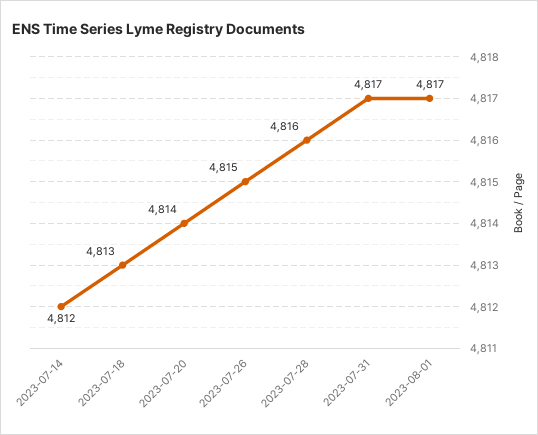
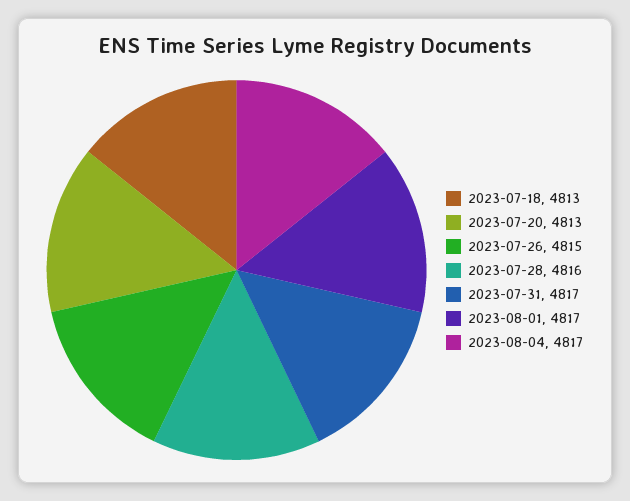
2023-07-14: 4812 -> none
2023-07-20: 4814 -> 4813
2023-08-04: none -> 4817

